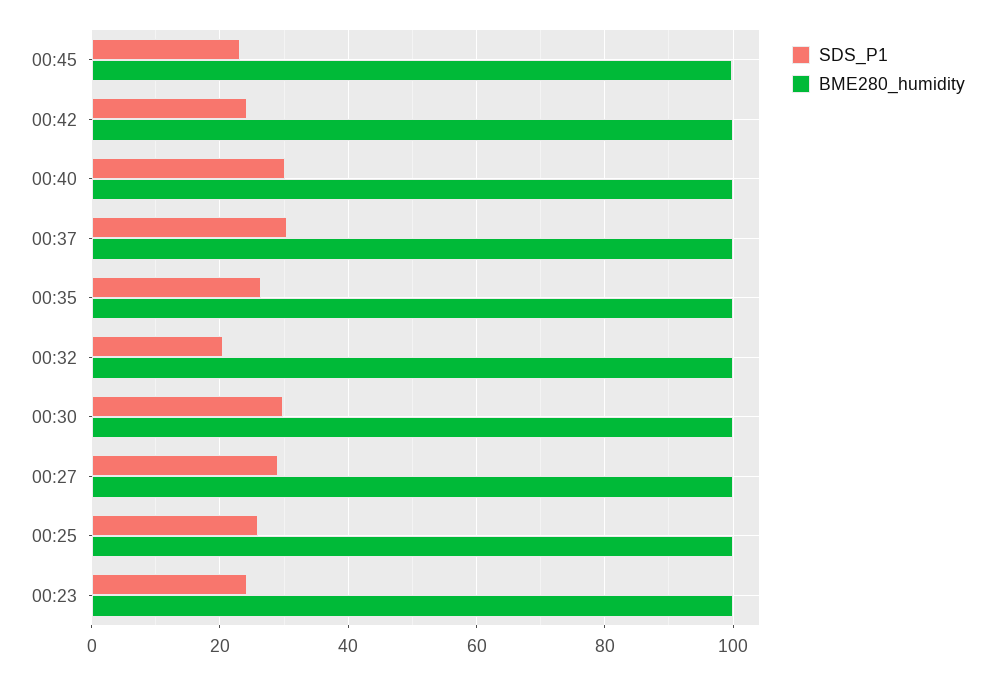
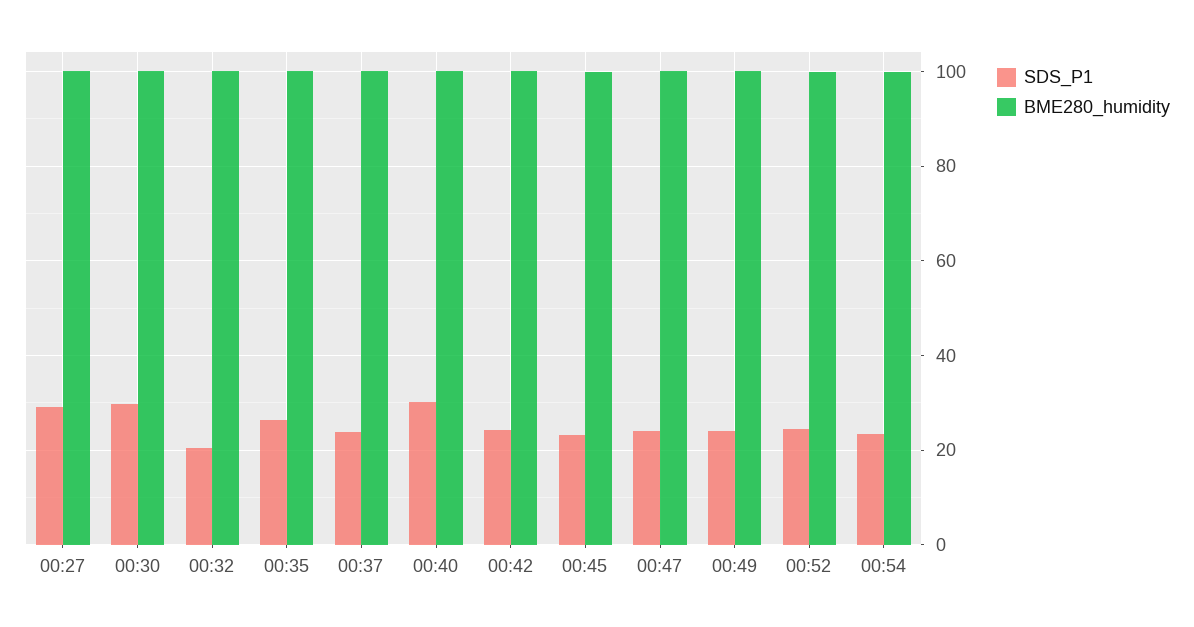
SDS_P1, 00:37: 30 -> 24
SDS_P1, 00:25: 26 -> none
BME280_humidity, 00:25: 100 -> none
SDS_P1, 00:23: 24 -> none
BME280_humidity, 00:23: 100 -> none
SDS_P1, 00:47: none -> 24
BME280_humidity, 00:47: none -> 100
SDS_P1, 00:49: none -> 24
BME280_humidity, 00:49: none -> 100
SDS_P1, 00:52: none -> 24
BME280_humidity, 00:52: none -> 100
SDS_P1, 00:54: none -> 24
BME280_humidity, 00:54: none -> 100

